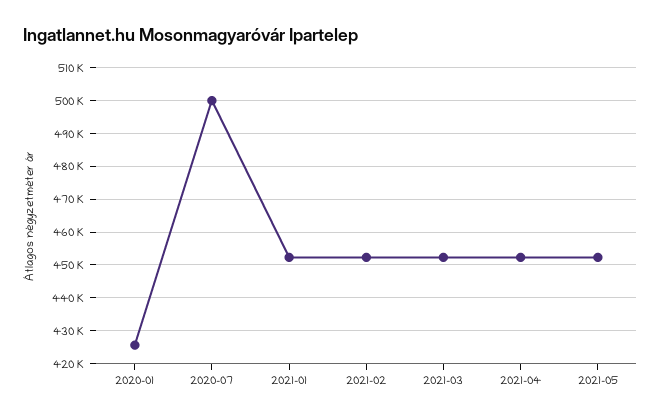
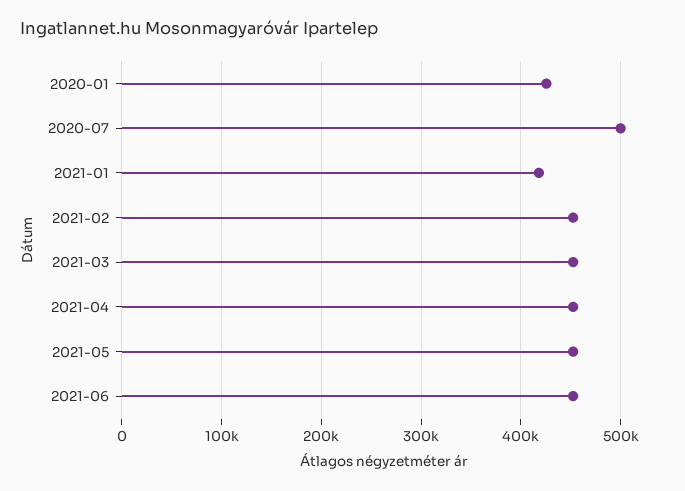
2021-01: 452000 -> 420000
2021-06: none -> 450000

